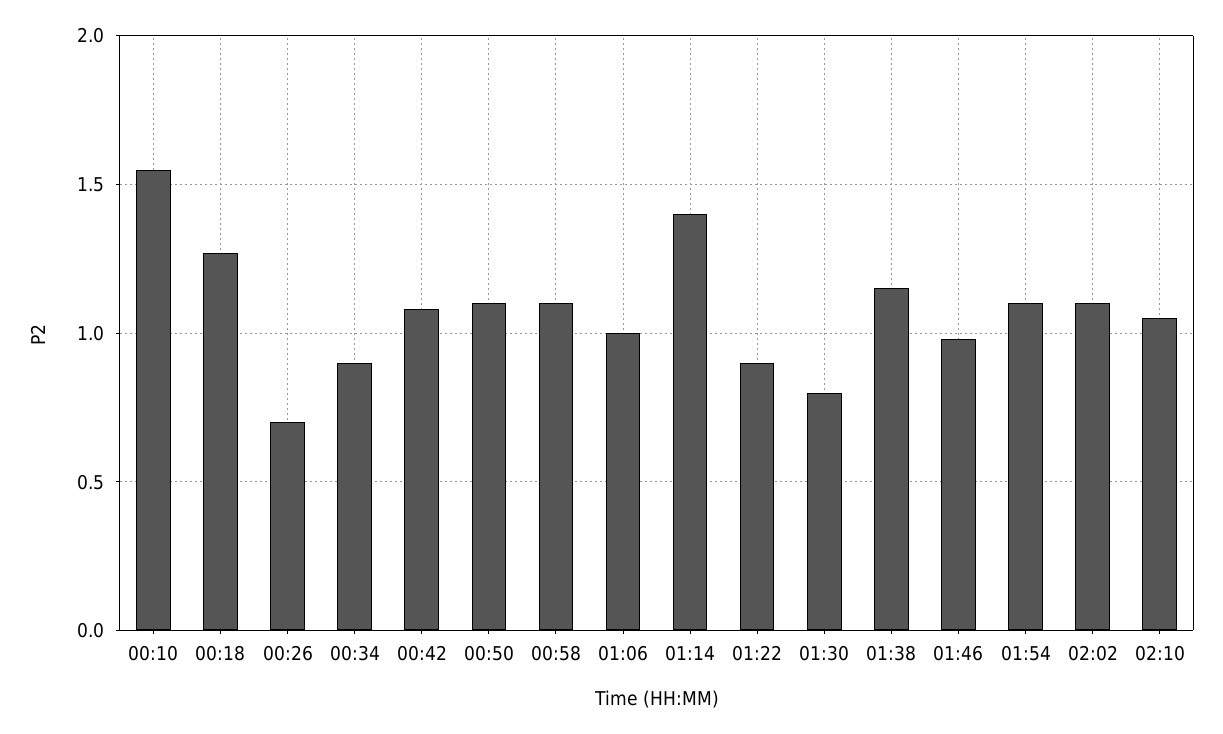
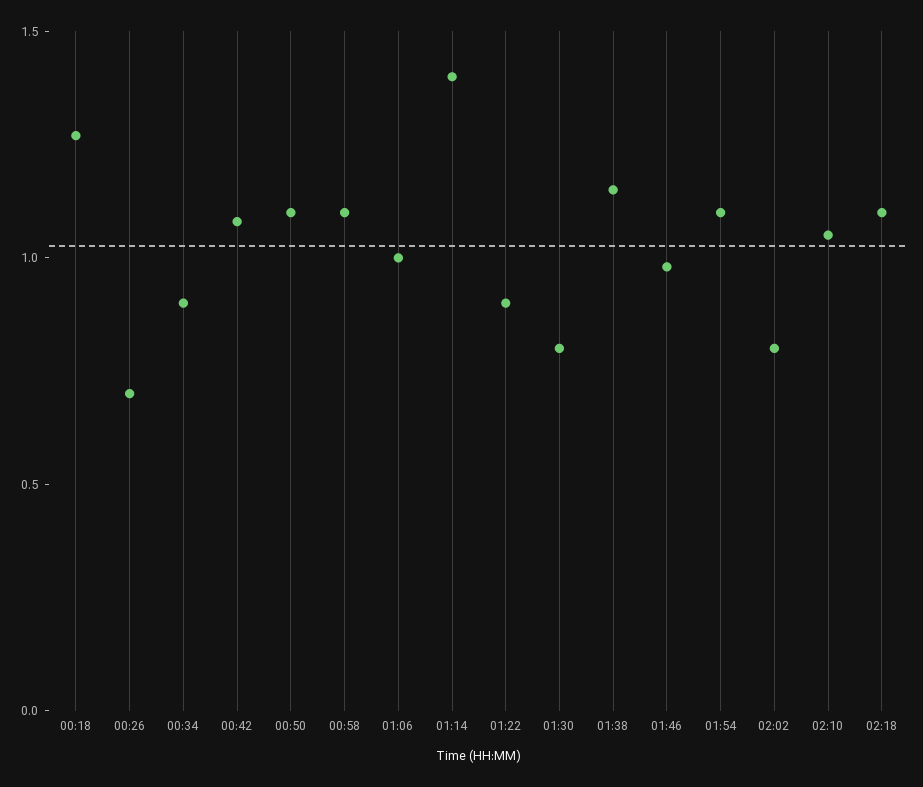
00:10: 1.55 -> none
02:02: 1.1 -> 0.8
02:18: none -> 1.1

